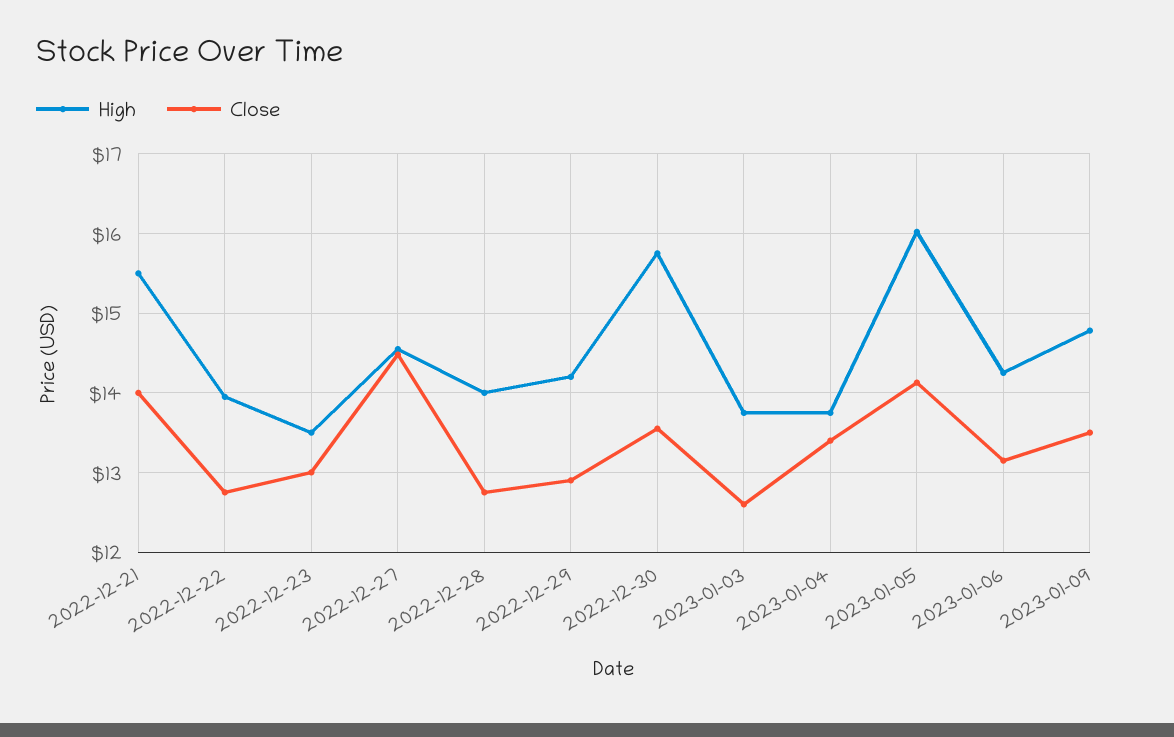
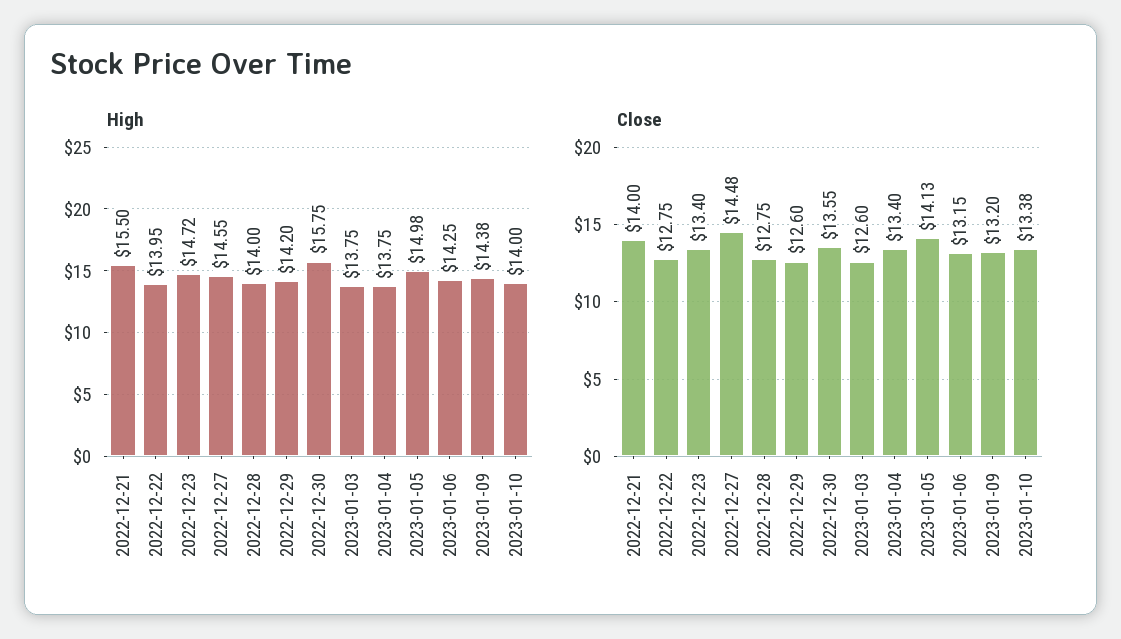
High, 2022-12-23: 13.5 -> 14.72
Close, 2022-12-23: 13 -> 13.4
Close, 2022-12-29: 12.9 -> 12.6
High, 2023-01-05: 16 -> 14.98
High, 2023-01-09: 14.8 -> 14.38
Close, 2023-01-09: 13.5 -> 13.2
High, 2023-01-10: none -> 14
Close, 2023-01-10: none -> 13.38

